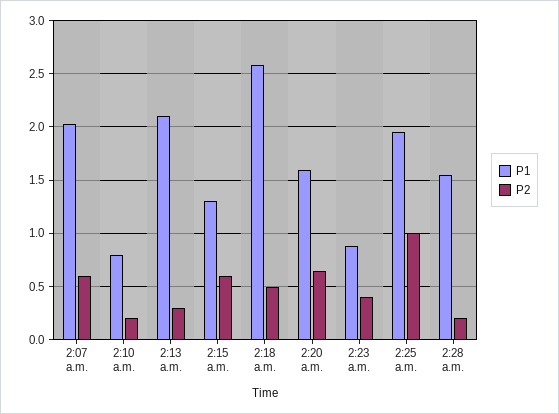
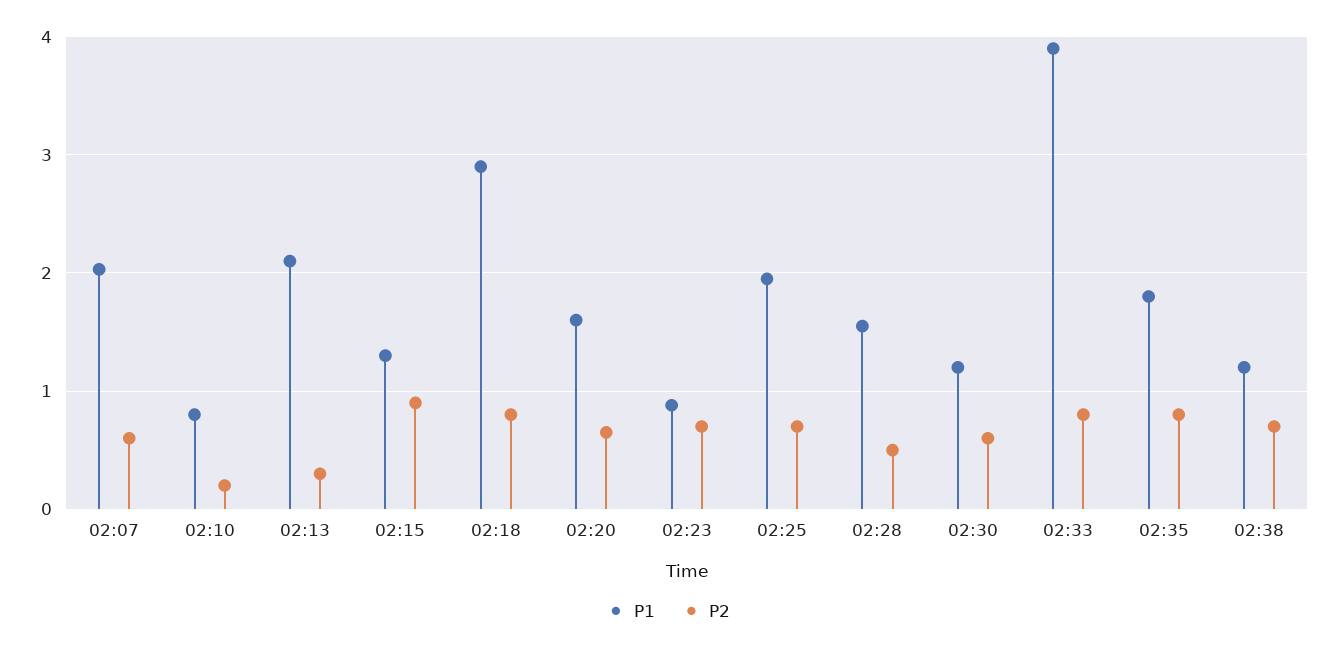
P2, 2:15 a.m.: 0.6 -> 0.9
P1, 2:18 a.m.: 2.6 -> 2.9
P2, 2:18 a.m.: 0.5 -> 0.8
P2, 2:23 a.m.: 0.4 -> 0.7
P2, 2:25 a.m.: 1 -> 0.7
P2, 2:28 a.m.: 0.2 -> 0.5
P1, 02:30: none -> 1.2
P2, 02:30: none -> 0.6
P1, 02:33: none -> 3.9
P2, 02:33: none -> 0.8
P1, 02:35: none -> 1.8
P2, 02:35: none -> 0.8
P1, 02:38: none -> 1.2
P2, 02:38: none -> 0.7

